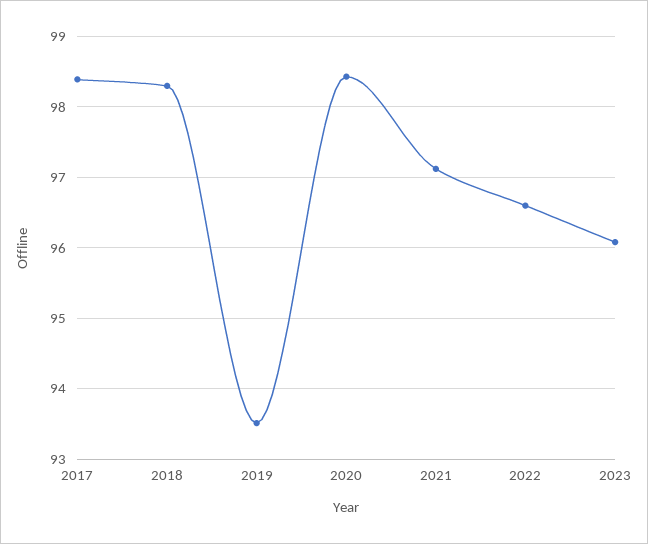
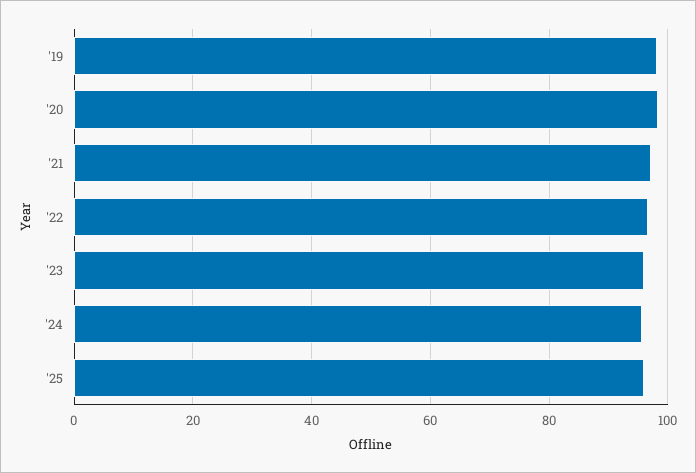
2017: 98.4 -> none
2018: 98.3 -> none
2019: 93.5 -> 98
'24: none -> 96
'25: none -> 96

